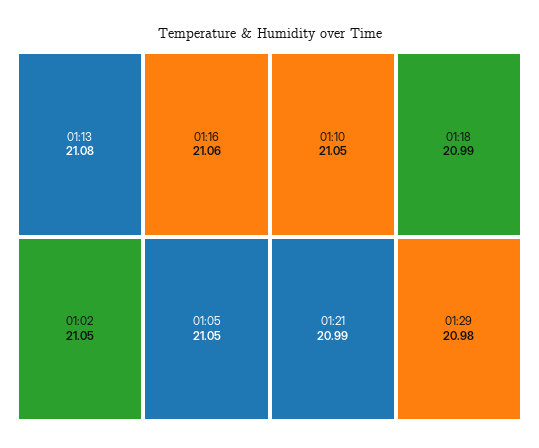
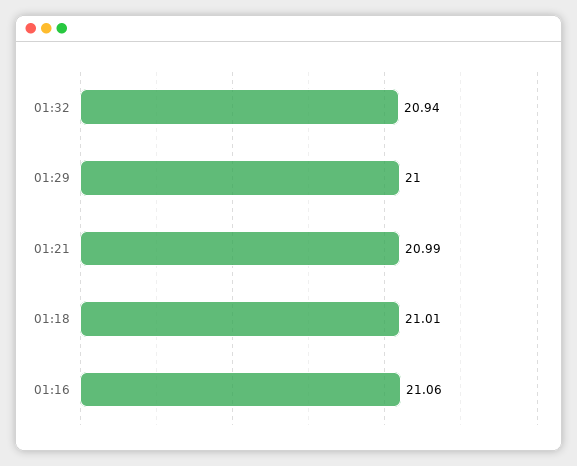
01:13: 21.08 -> none
01:02: 21.05 -> none
01:05: 21.05 -> none
01:10: 21.05 -> none
01:18: 20.99 -> 21.01
01:29: 20.98 -> 21
01:32: none -> 20.94

